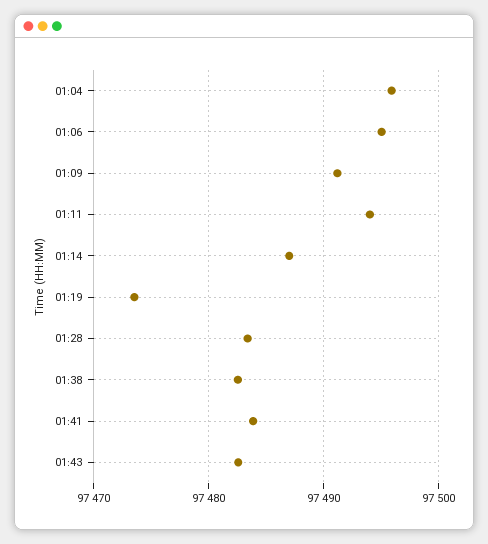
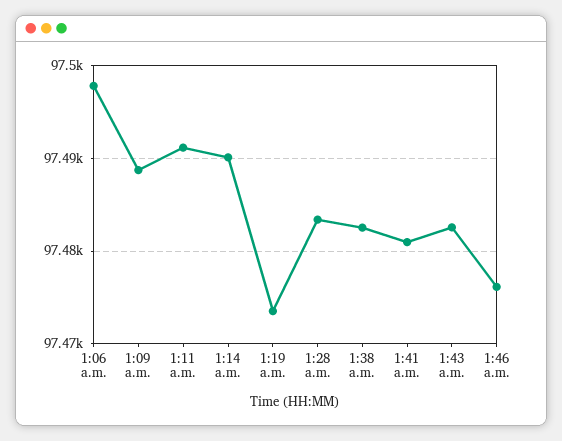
01:04: 97496 -> none
01:06: 97495 -> 97498
01:09: 97491 -> 97489
01:11: 97494 -> 97491
01:14: 97487 -> 97490
01:41: 97484 -> 97481
1:46 a.m.: none -> 97476

